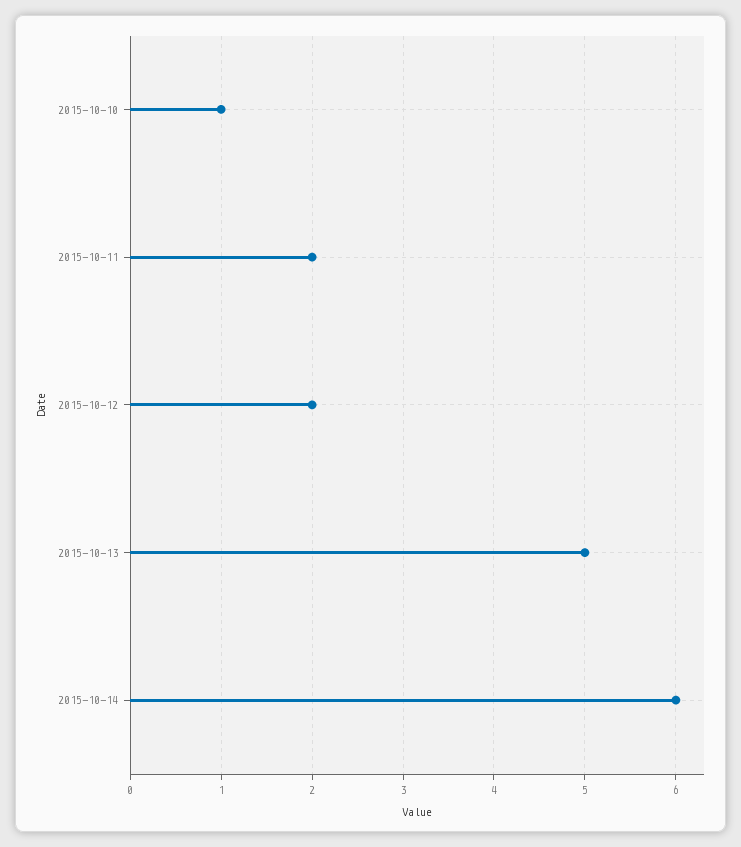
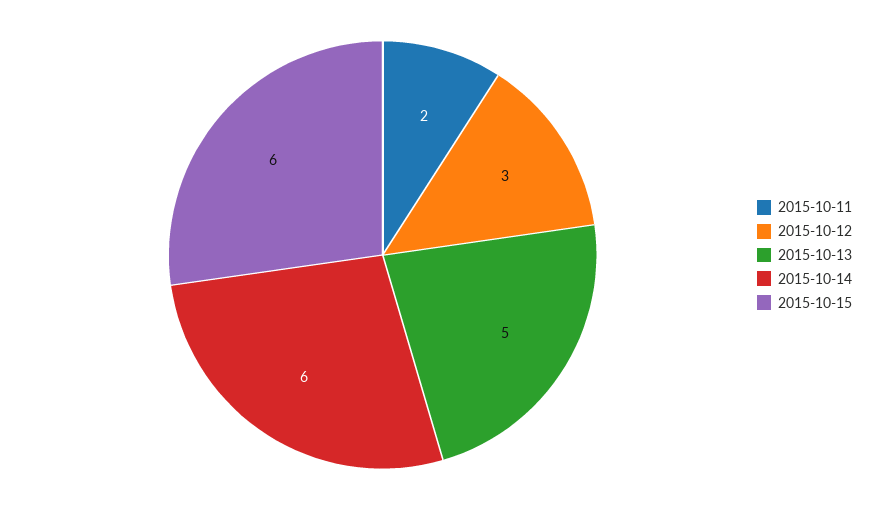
2015-10-10: 1 -> none
2015-10-12: 2 -> 3
2015-10-15: none -> 6

